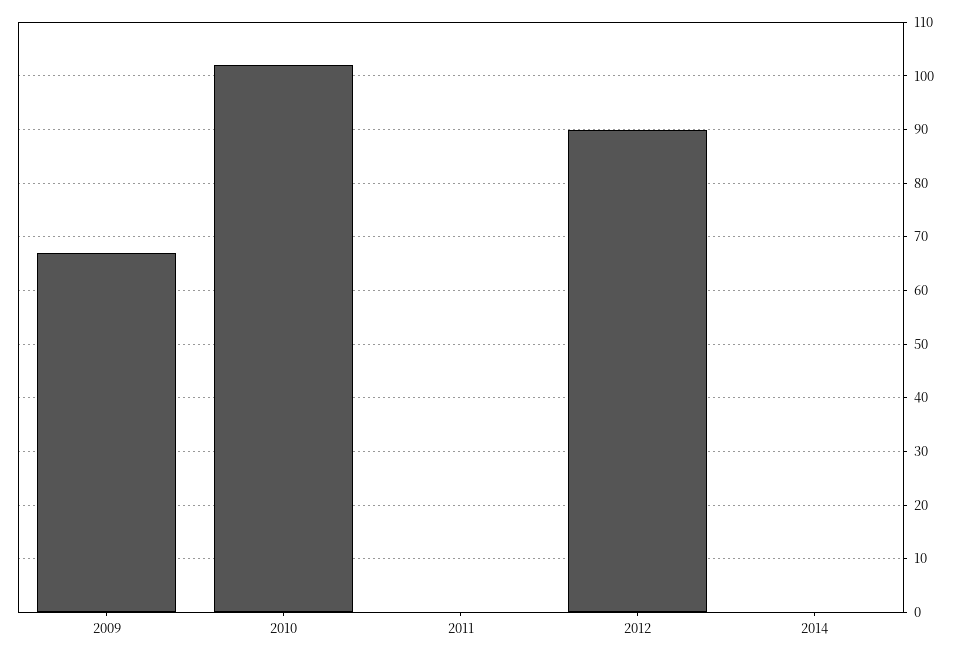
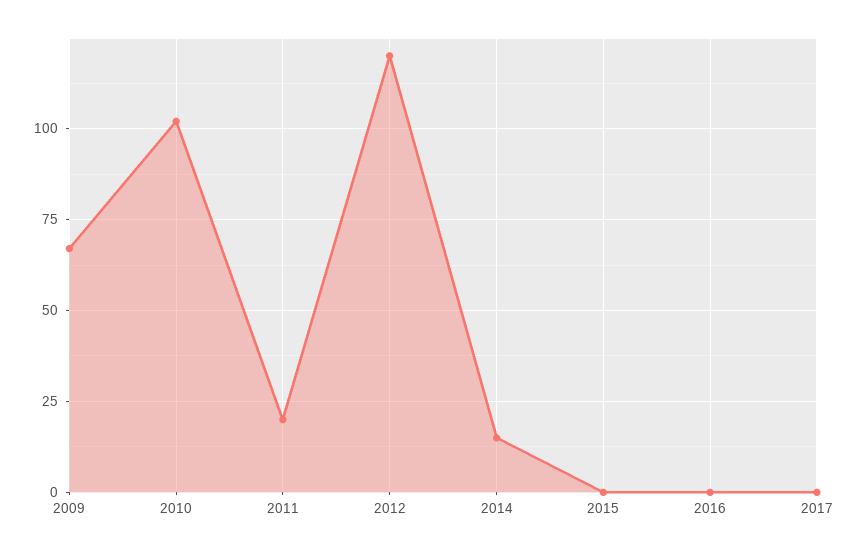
2011: 0 -> 20
2012: 90 -> 120
2014: 0 -> 15
2015: none -> 0
2016: none -> 0
2017: none -> 0

